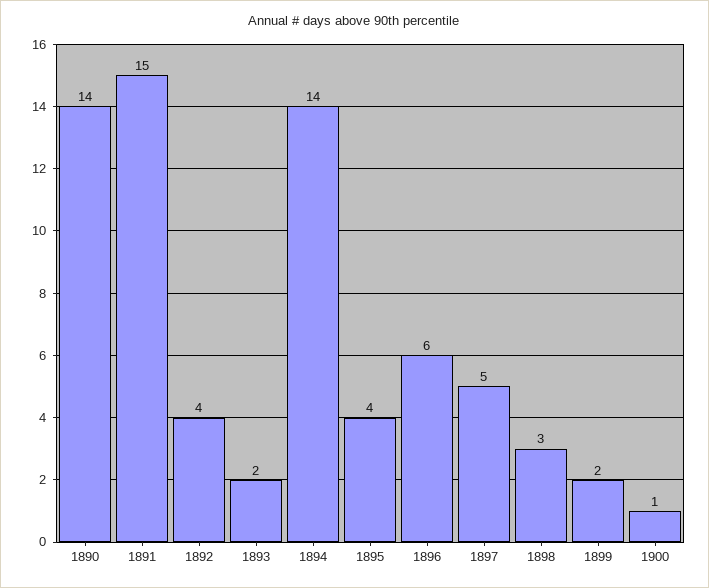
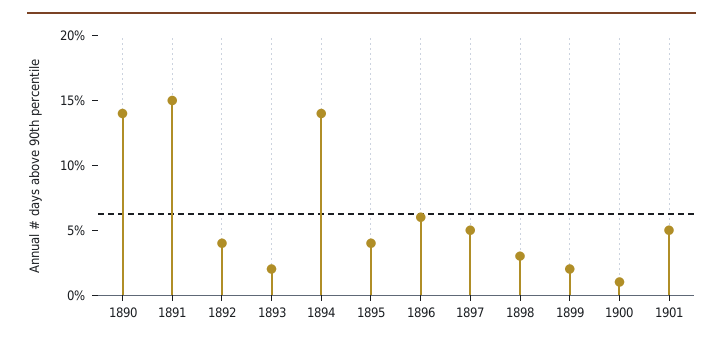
1901: none -> 5

